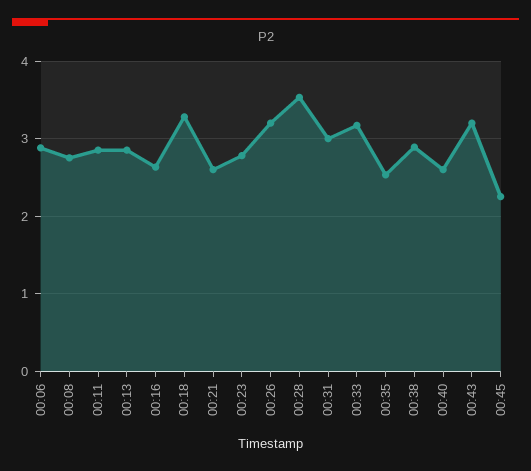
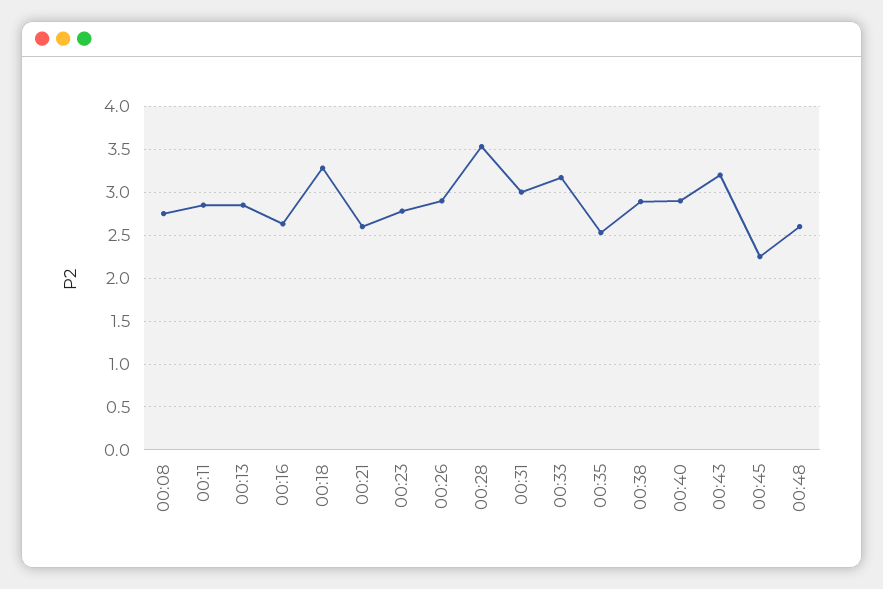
00:06: 2.9 -> none
00:26: 3.2 -> 2.9
00:40: 2.6 -> 2.9
00:48: none -> 2.6

